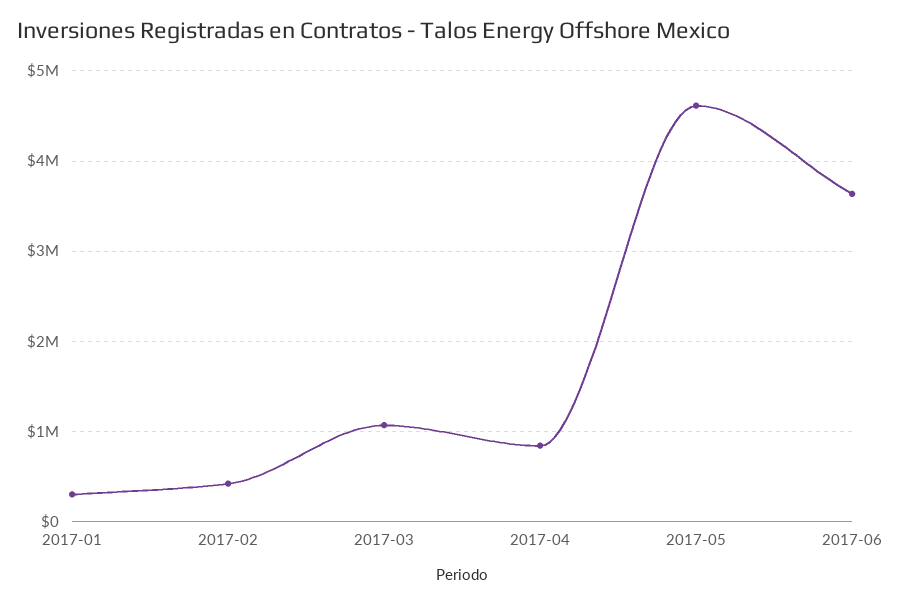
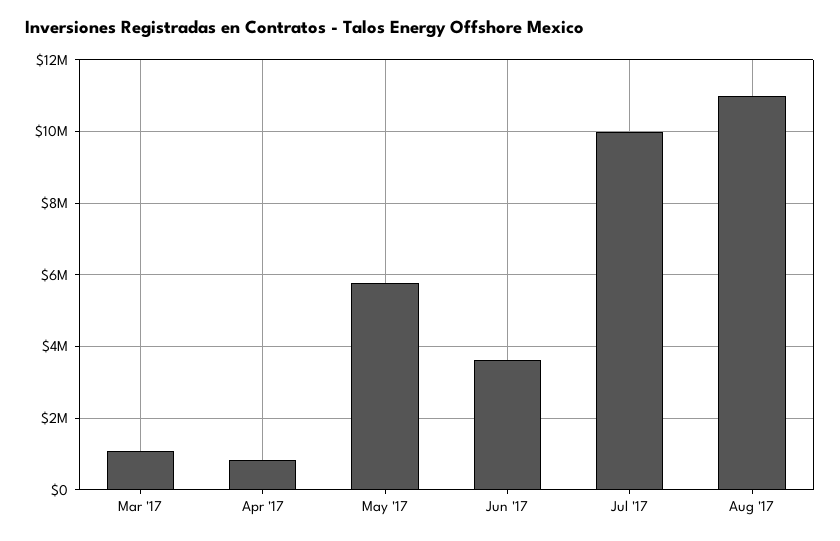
2017-01: 300000 -> none
2017-02: 400000 -> none
2017-05: 4600000 -> 5800000
Jul '17: none -> 10000000
Aug '17: none -> 11000000

